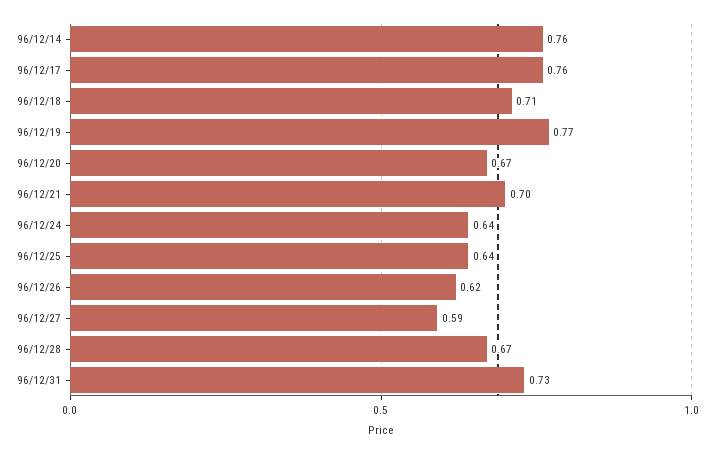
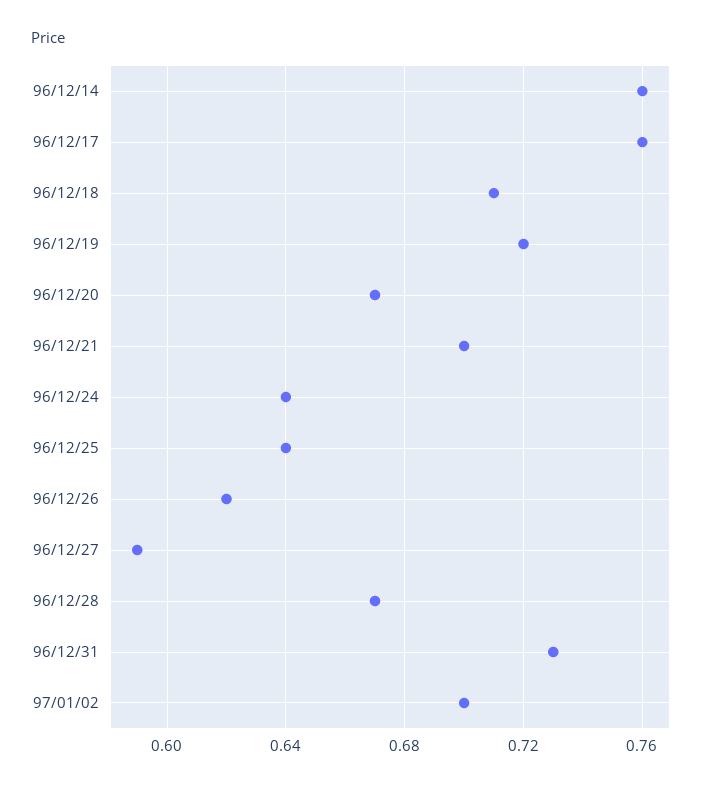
96/12/19: 0.77 -> 0.72
97/01/02: none -> 0.7

